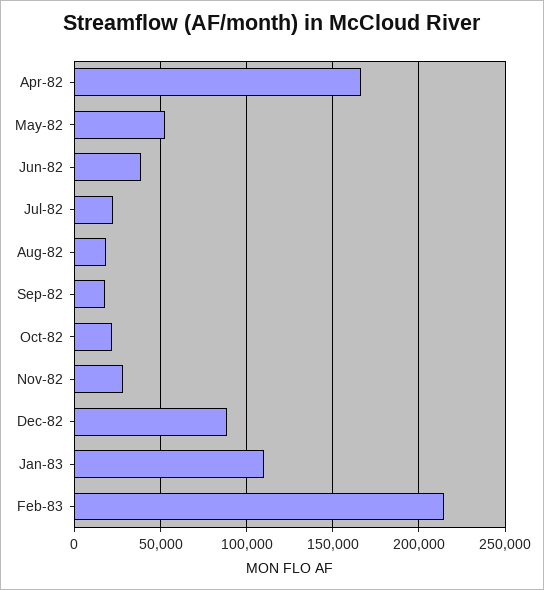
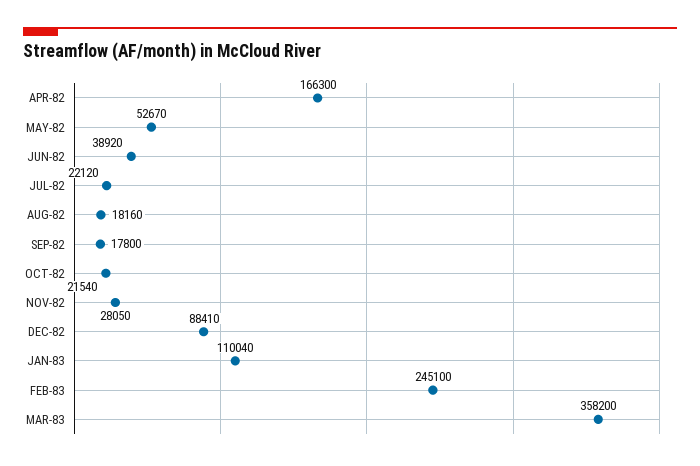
Feb-83: 215000 -> 245100
MAR-83: none -> 358200

